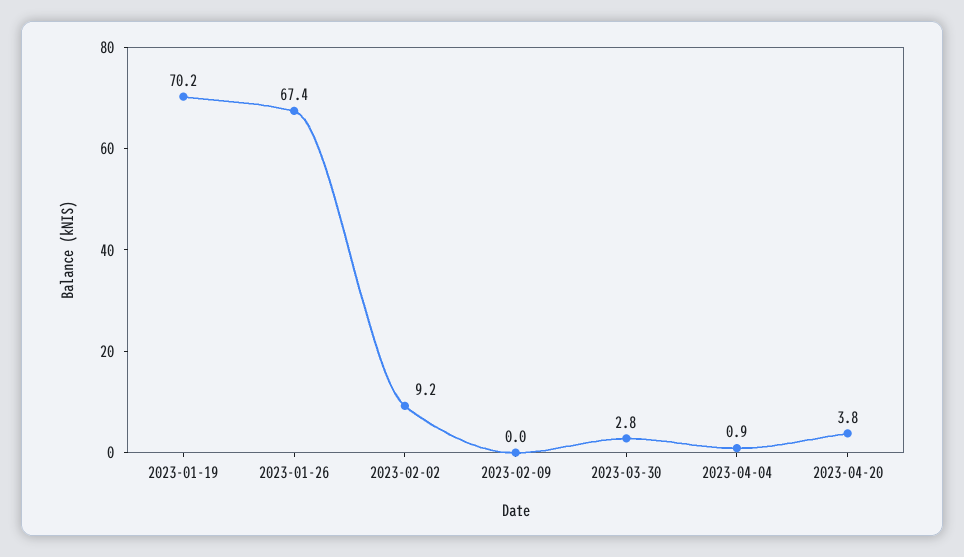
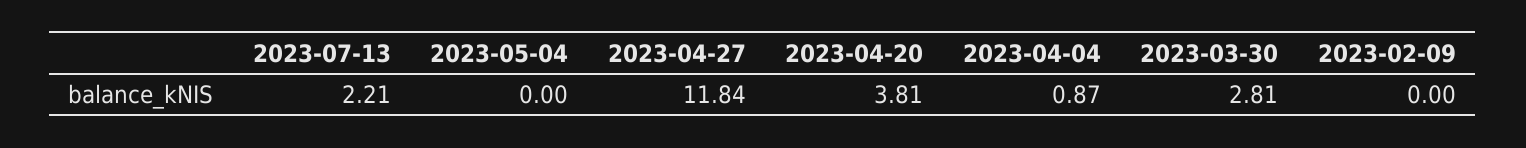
2023-01-19: 70.2 -> none
2023-01-26: 67.4 -> none
2023-02-02: 9.2 -> none
2023-07-13: none -> 2.21
2023-05-04: none -> 0
2023-04-27: none -> 11.84

